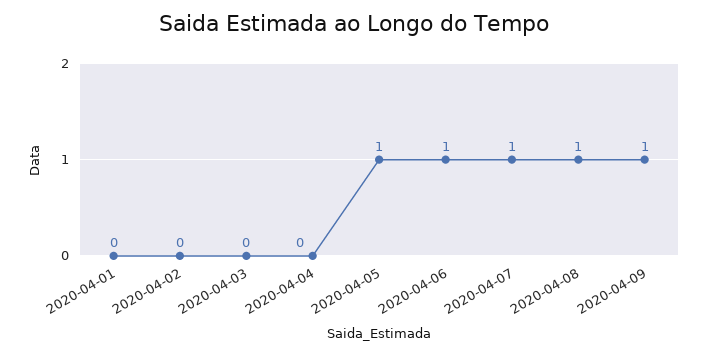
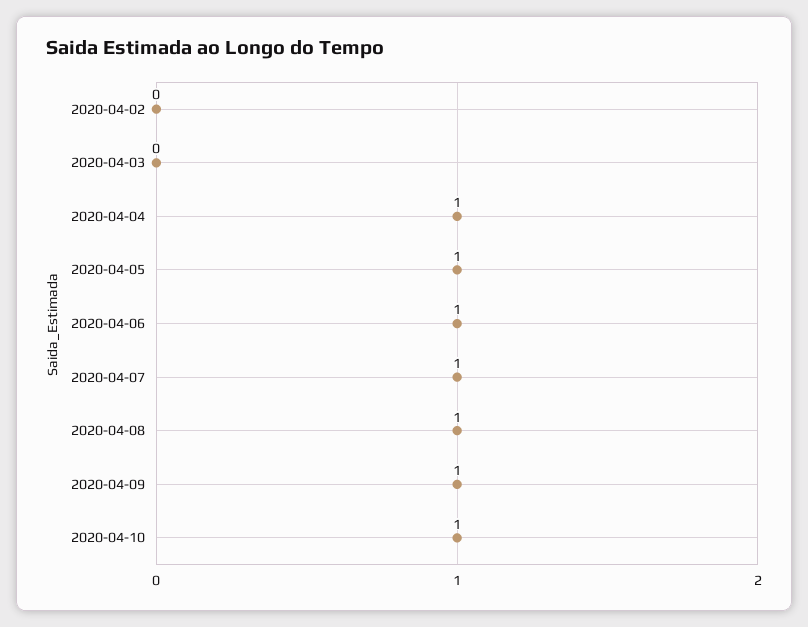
2020-04-01: 0 -> none
2020-04-04: 0 -> 1
2020-04-10: none -> 1

